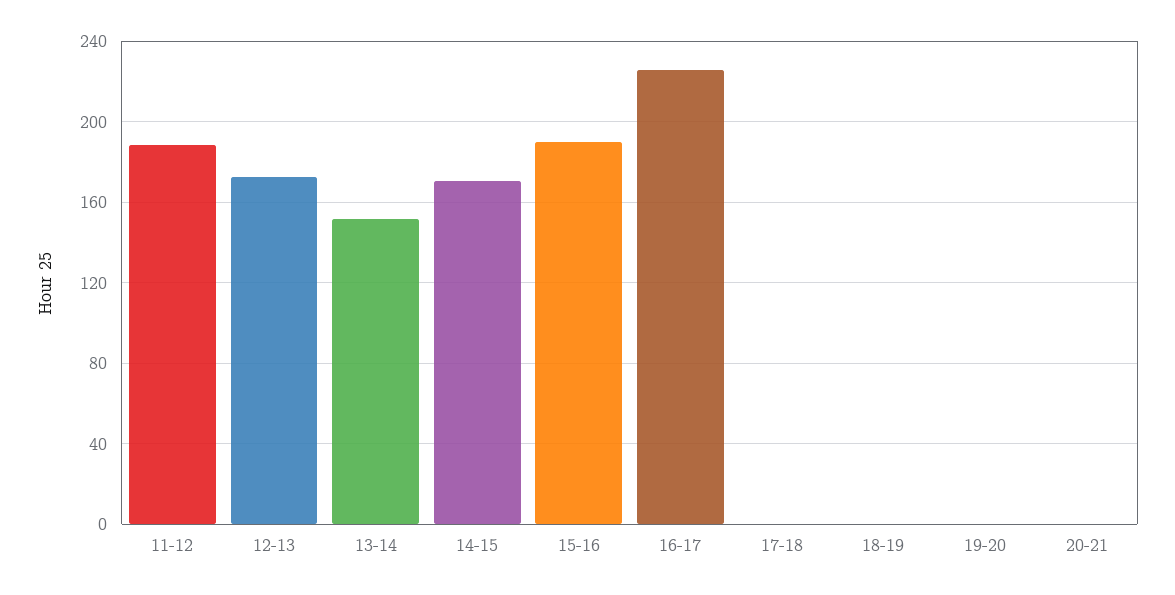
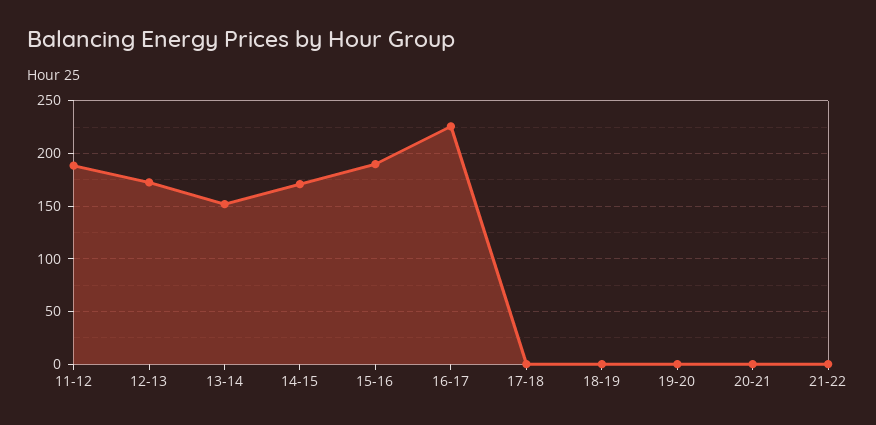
21-22: none -> 0

